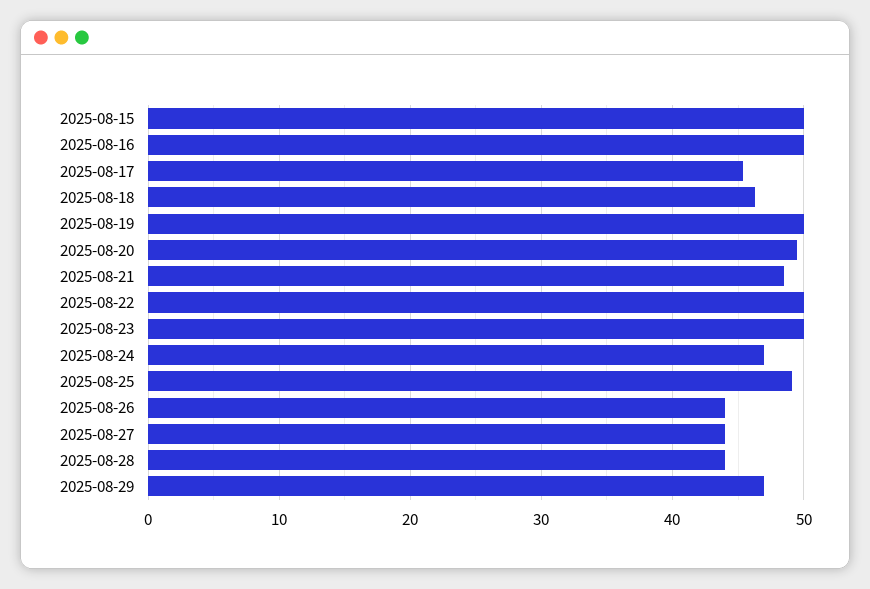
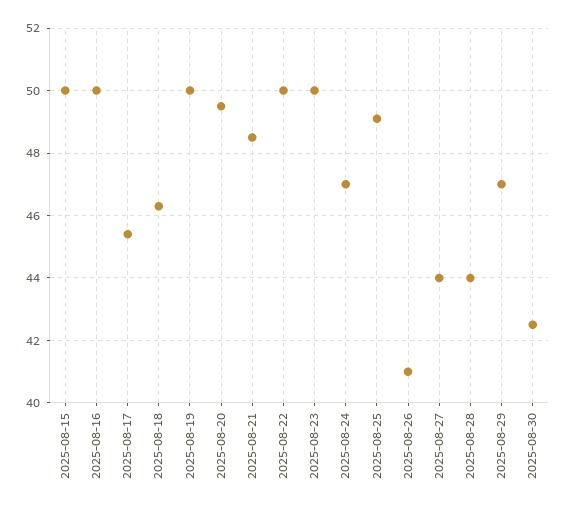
2025-08-26: 44 -> 41
2025-08-30: none -> 42.5

